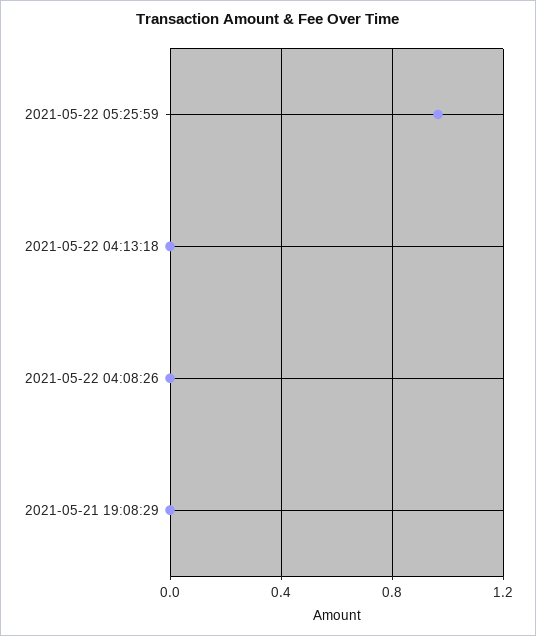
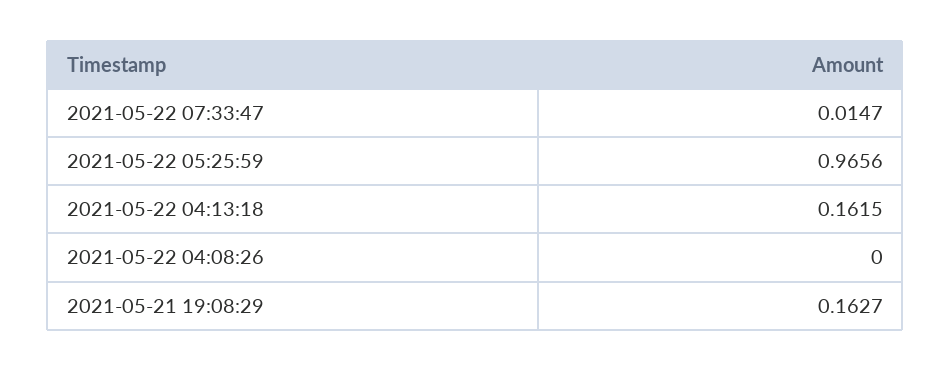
2021-05-22 04:13:18: 0 -> 0.1615
2021-05-21 19:08:29: 0 -> 0.1627
2021-05-22 07:33:47: none -> 0.0147

